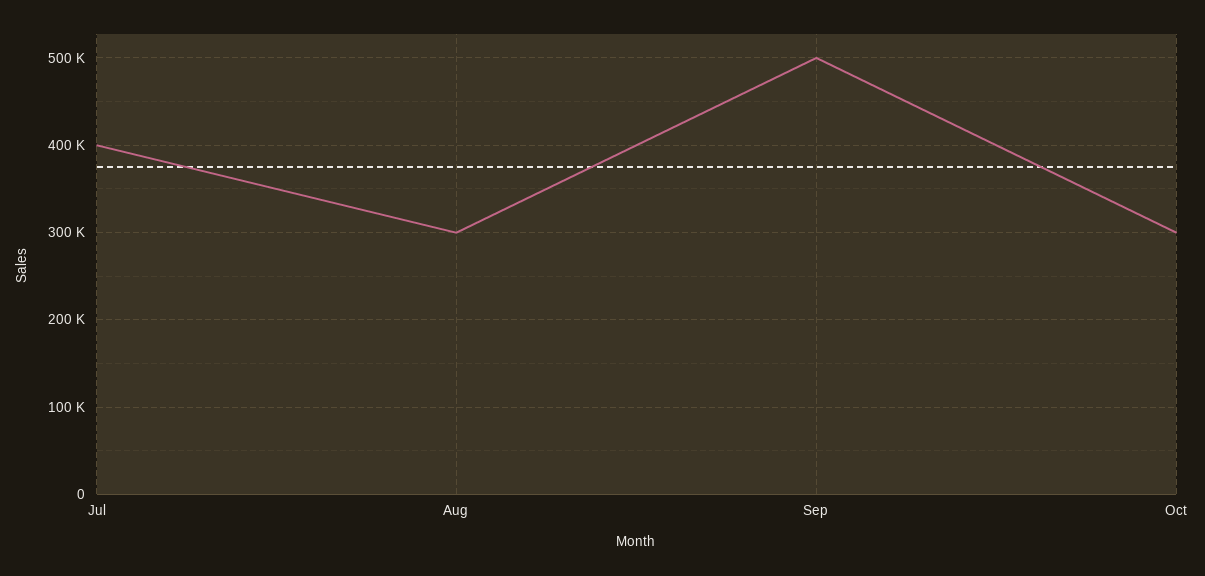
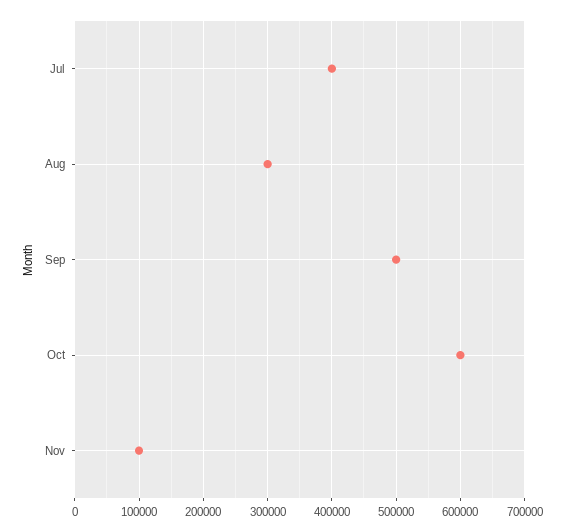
Oct: 300000 -> 600000
Nov: none -> 100000

